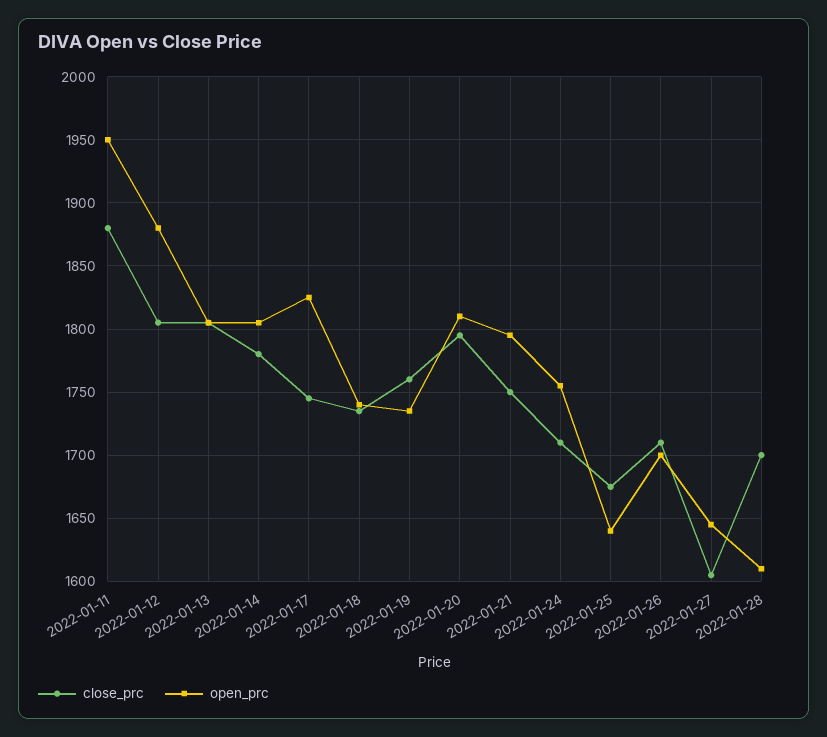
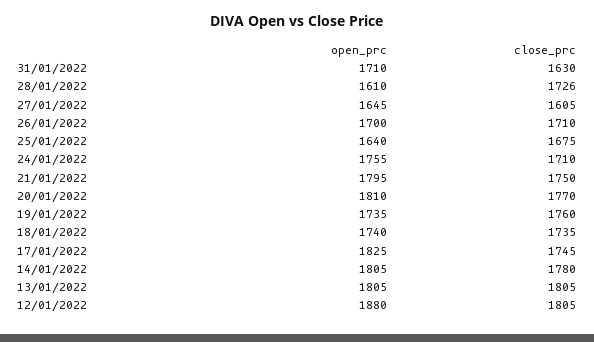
close_prc, 2022-01-11: 1880 -> none
open_prc, 2022-01-11: 1950 -> none
close_prc, 2022-01-20: 1795 -> 1770
close_prc, 2022-01-28: 1700 -> 1726
open_prc, 31/01/2022: none -> 1710
close_prc, 31/01/2022: none -> 1630

